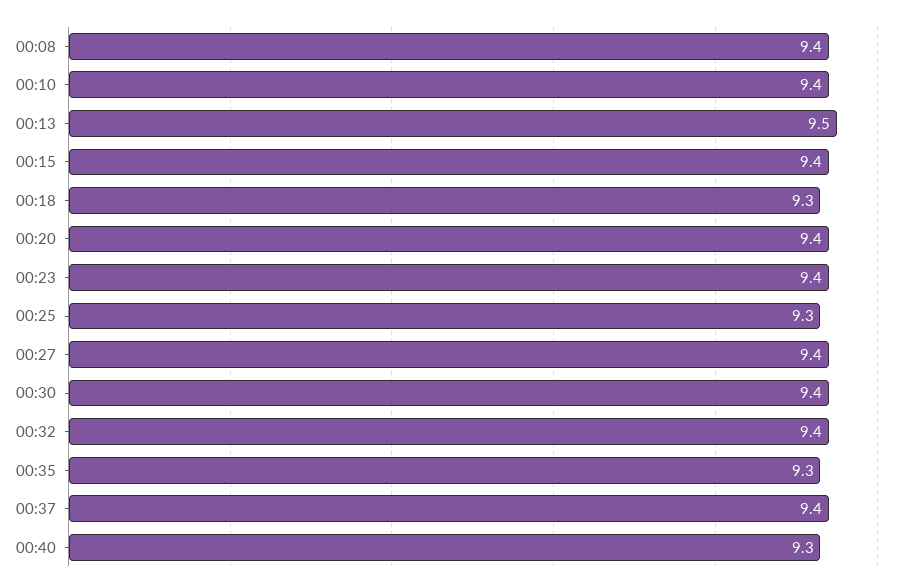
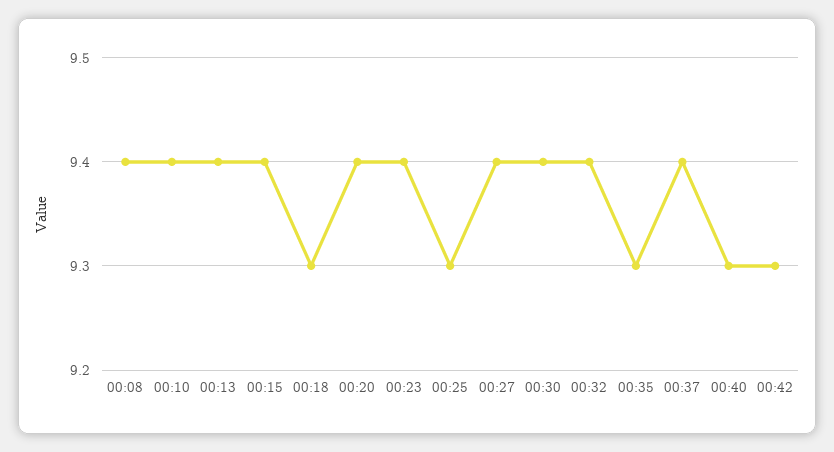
00:13: 9.5 -> 9.4
00:42: none -> 9.3

